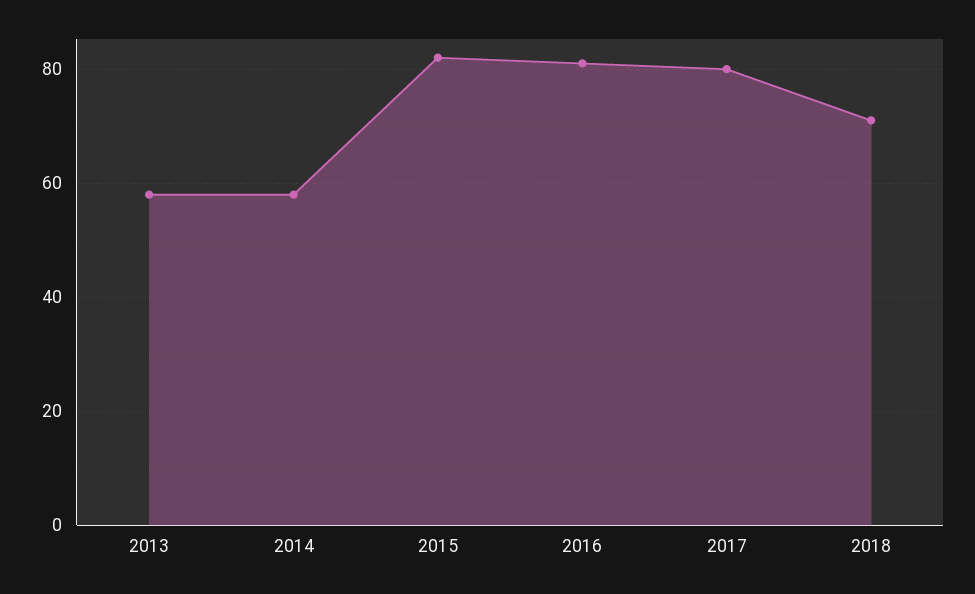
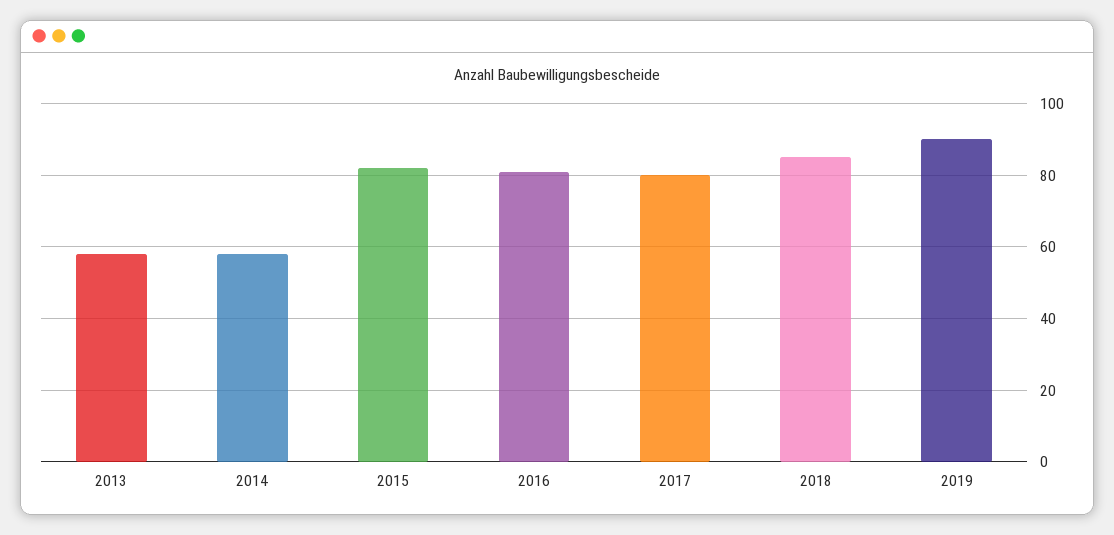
2018: 70 -> 85
2019: none -> 90

